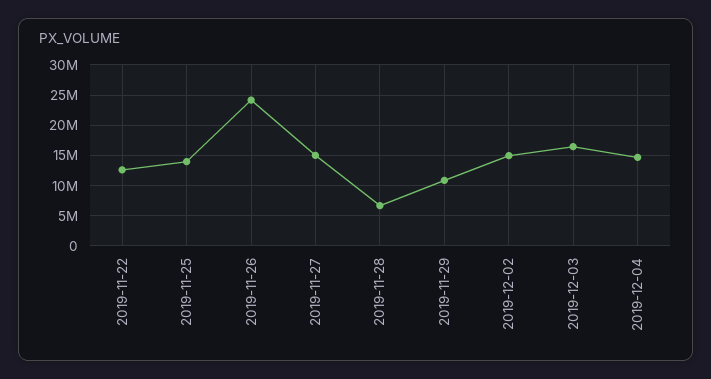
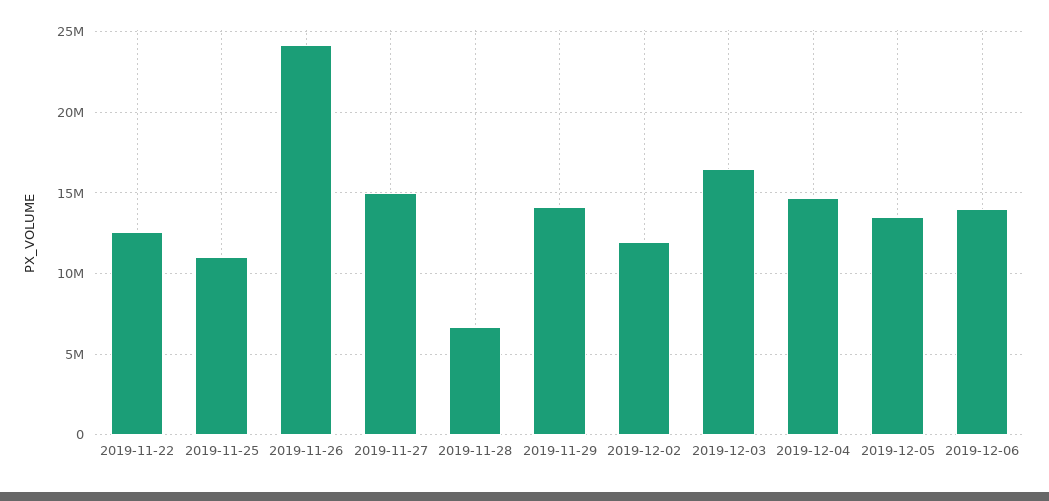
2019-11-25: 14000000 -> 11000000
2019-11-29: 11000000 -> 14000000
2019-12-02: 15000000 -> 12000000
2019-12-05: none -> 13500000
2019-12-06: none -> 14000000

